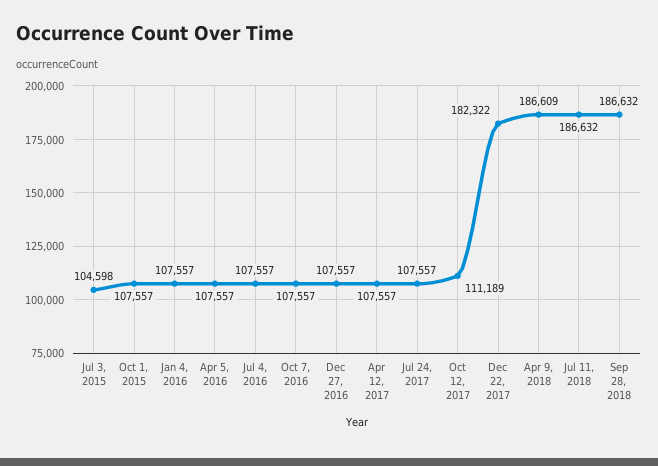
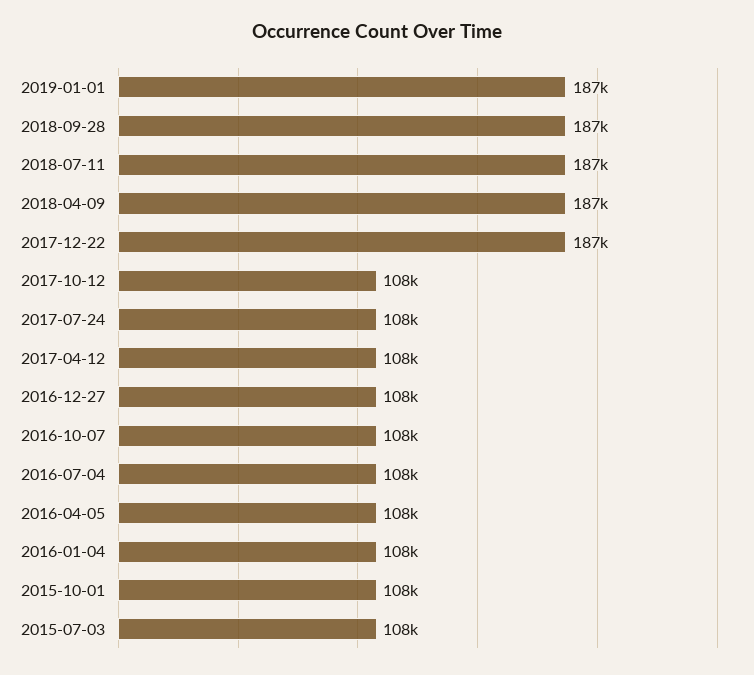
Jul 3, 2015: 104598 -> 108000
Oct 12, 2017: 111189 -> 108000
Dec 22, 2017: 182322 -> 187000
2019-01-01: none -> 187000

